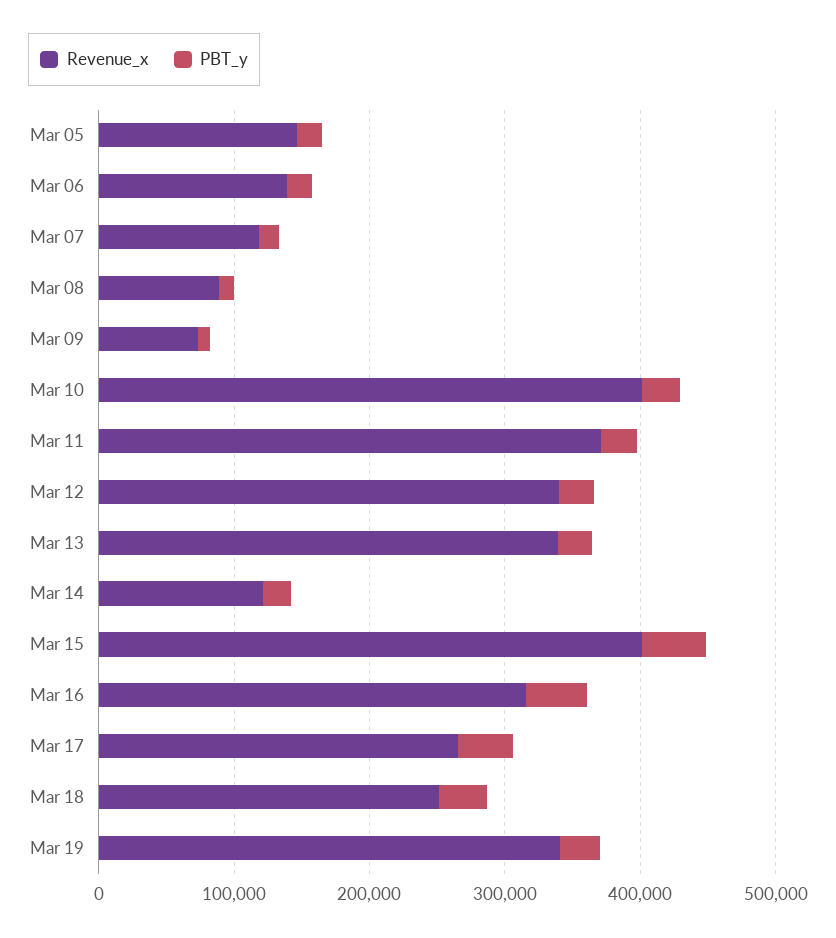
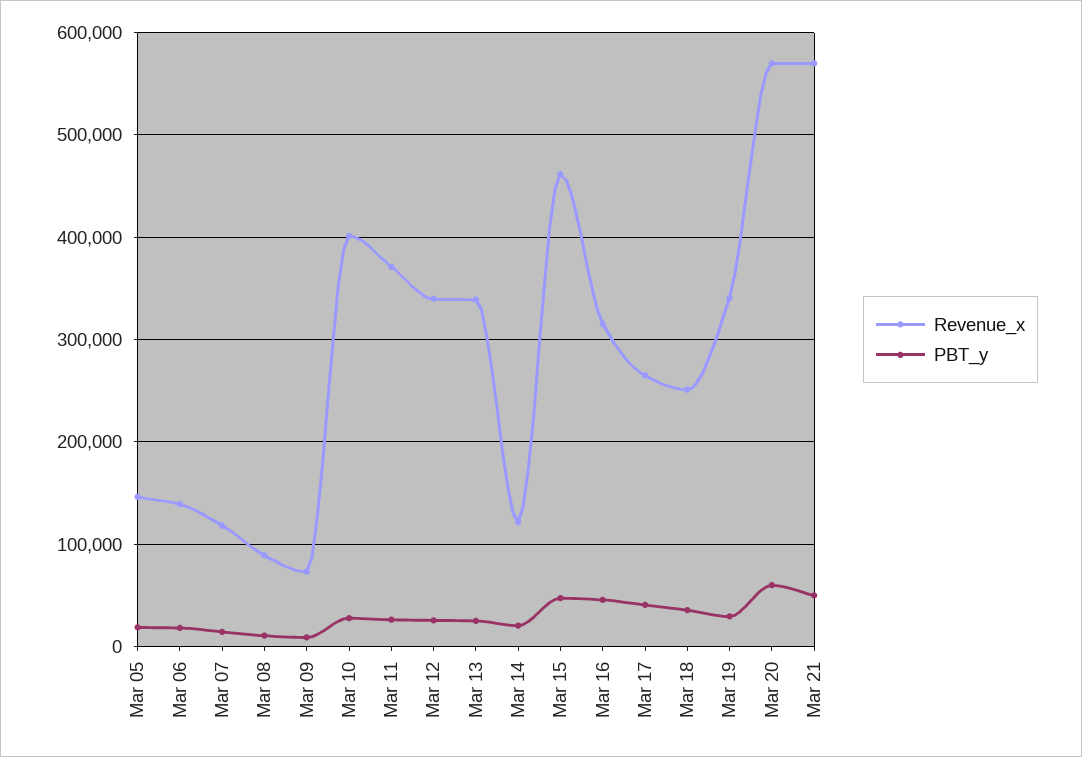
Revenue_x, Mar 15: 400000 -> 460000
Revenue_x, Mar 20: none -> 570000
PBT_y, Mar 20: none -> 60000
Revenue_x, Mar 21: none -> 570000
PBT_y, Mar 21: none -> 50000

